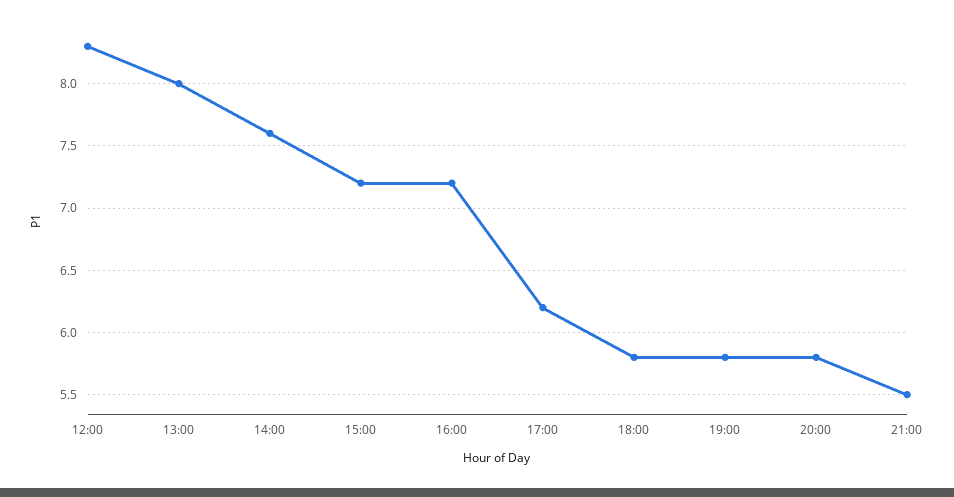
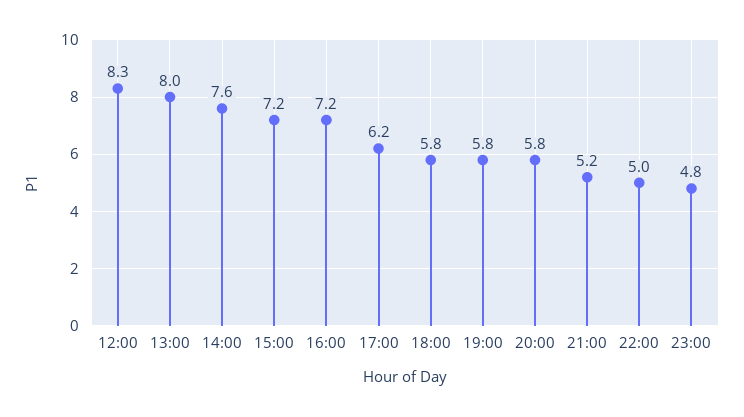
21:00: 5.5 -> 5.2
22:00: none -> 5
23:00: none -> 4.8

